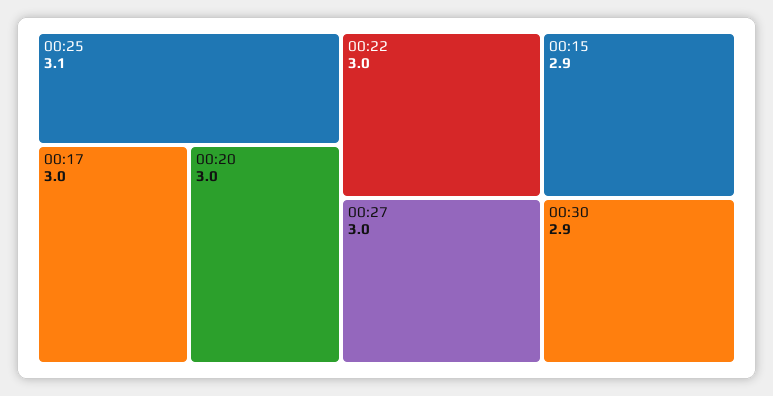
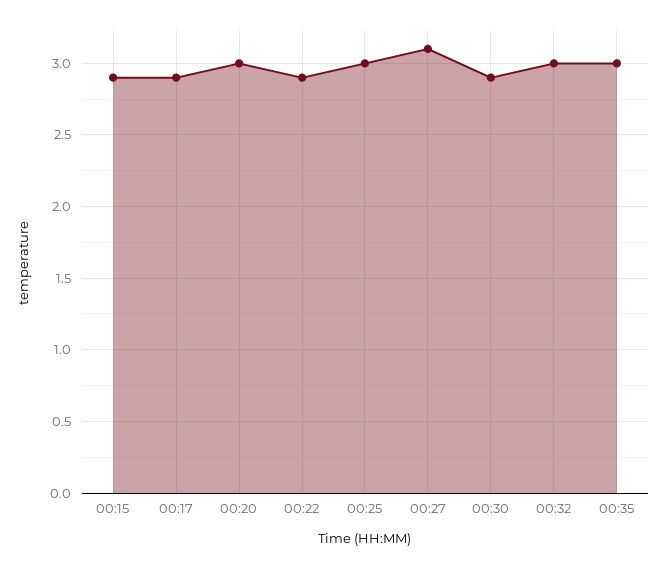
00:25: 3.1 -> 3
00:17: 3 -> 2.9
00:22: 3 -> 2.9
00:27: 3 -> 3.1
00:32: none -> 3
00:35: none -> 3

